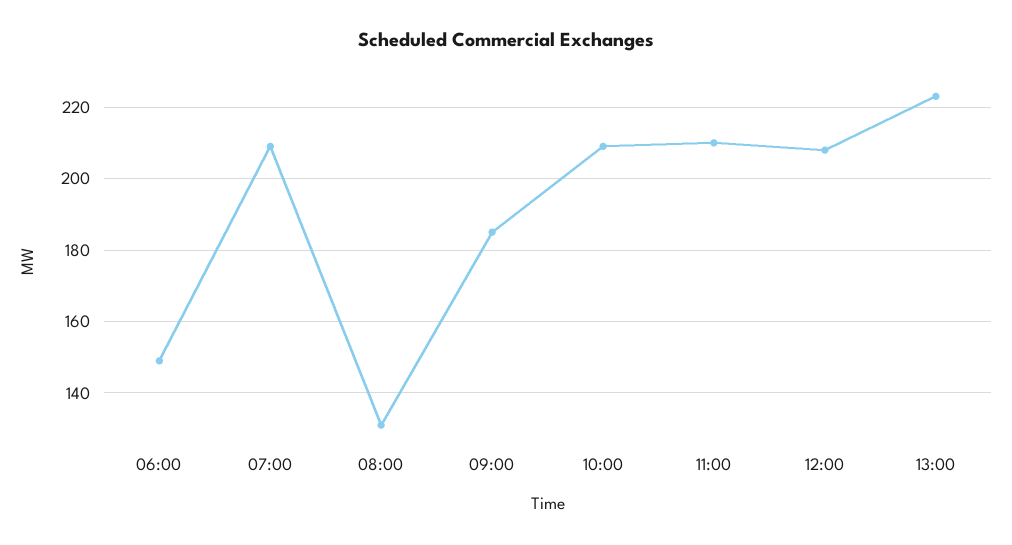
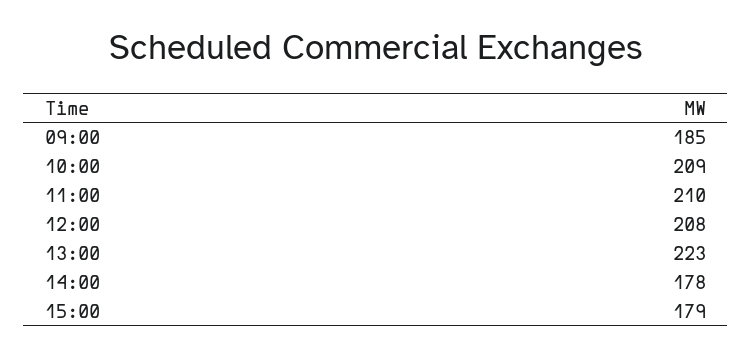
06:00: 150 -> none
07:00: 210 -> none
08:00: 130 -> none
14:00: none -> 178
15:00: none -> 179

